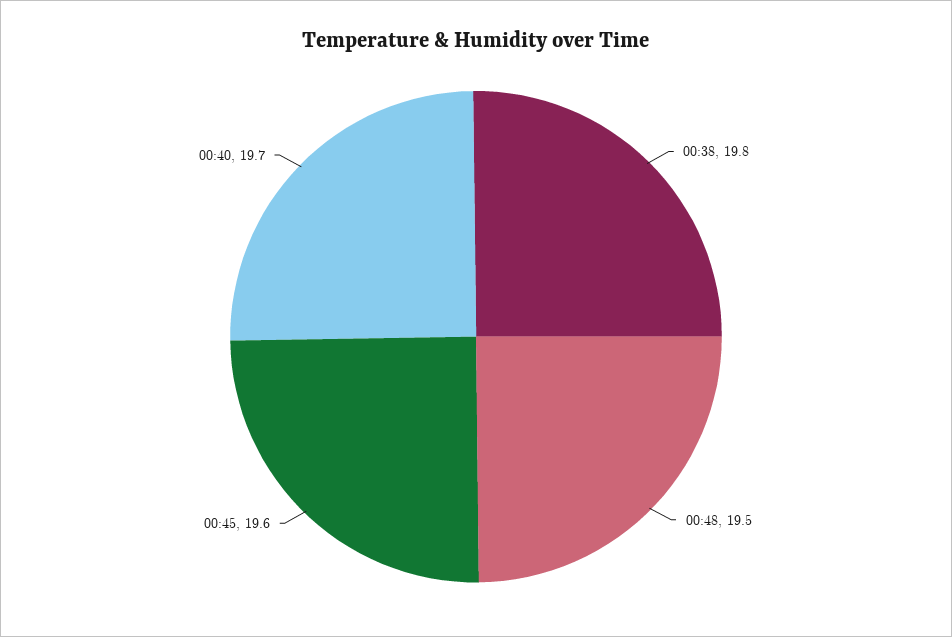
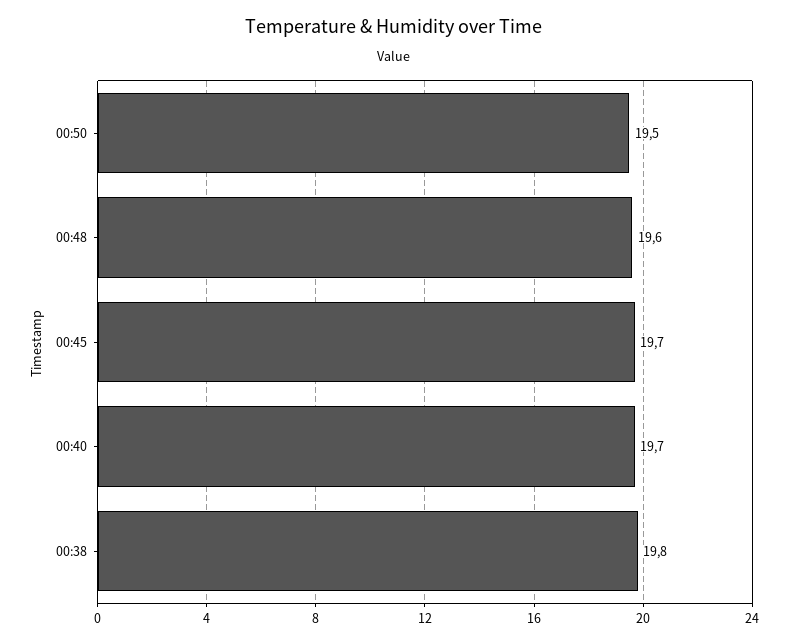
00:48: 19.5 -> 19.6
00:45: 19.6 -> 19.7
00:50: none -> 19.5

